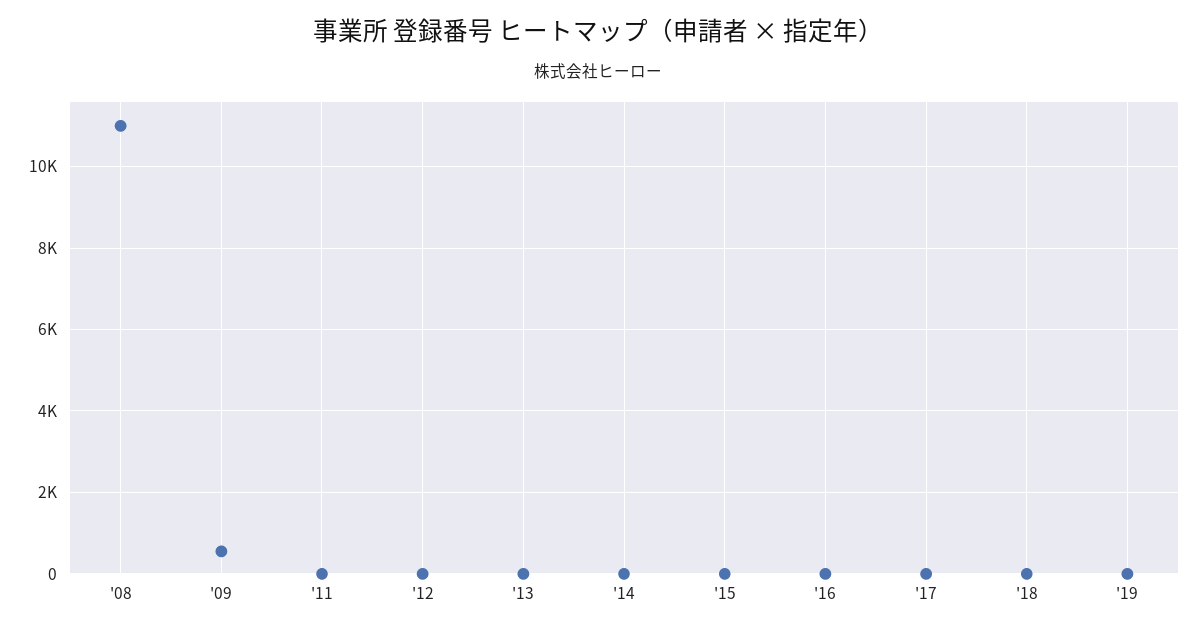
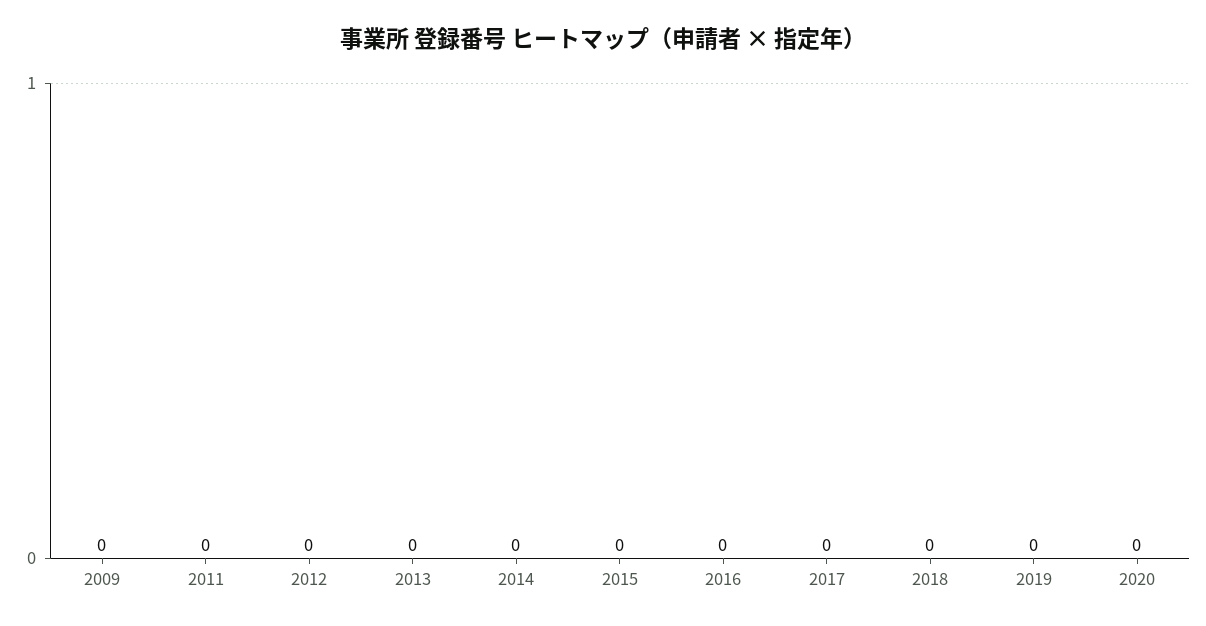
'08: 11000 -> none
'09: 600 -> 0
2020: none -> 0

